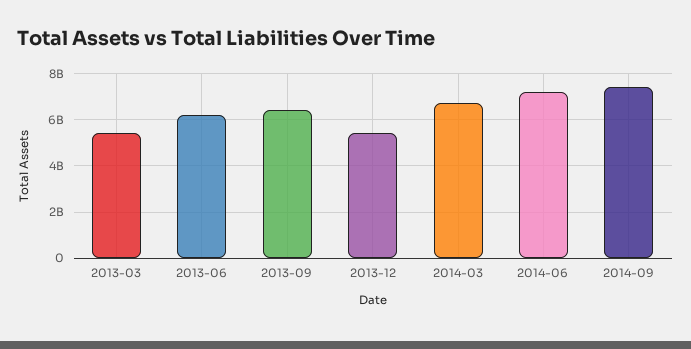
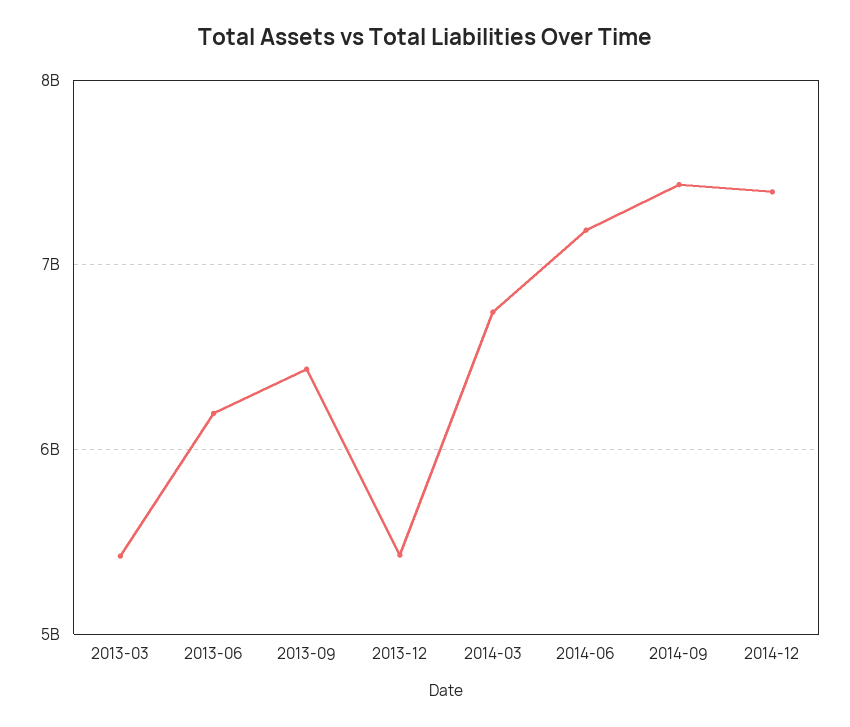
2014-12: none -> 7400000000

